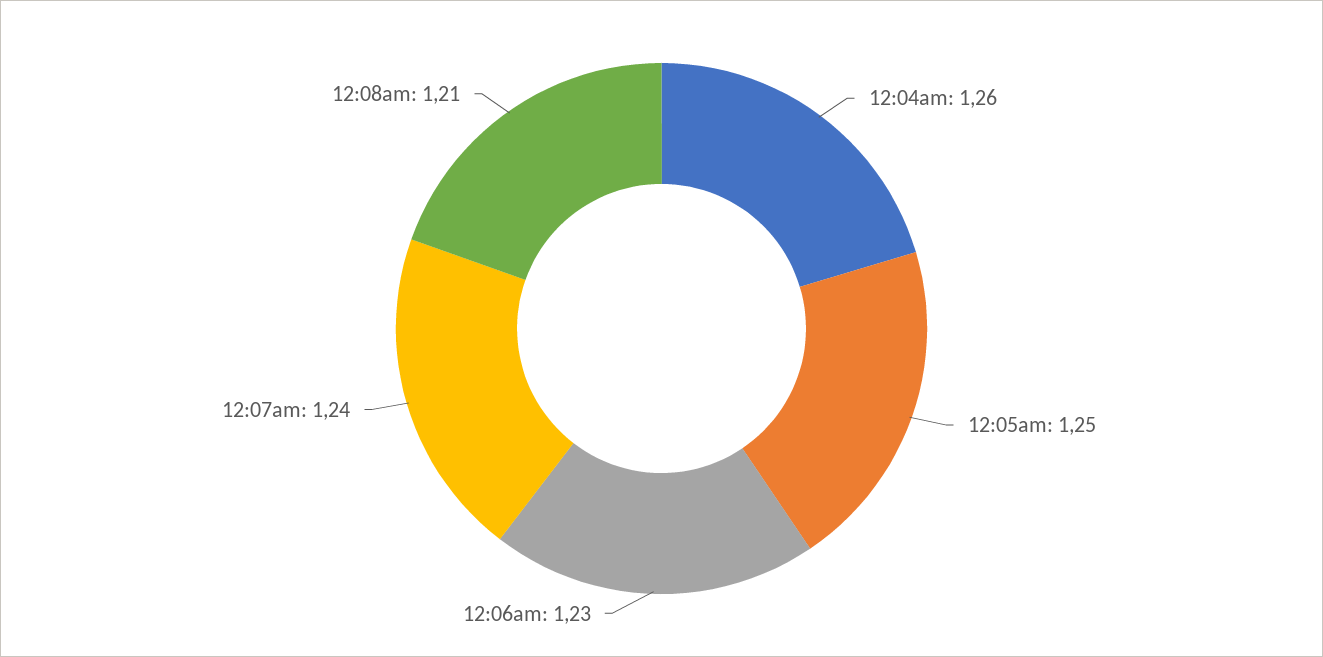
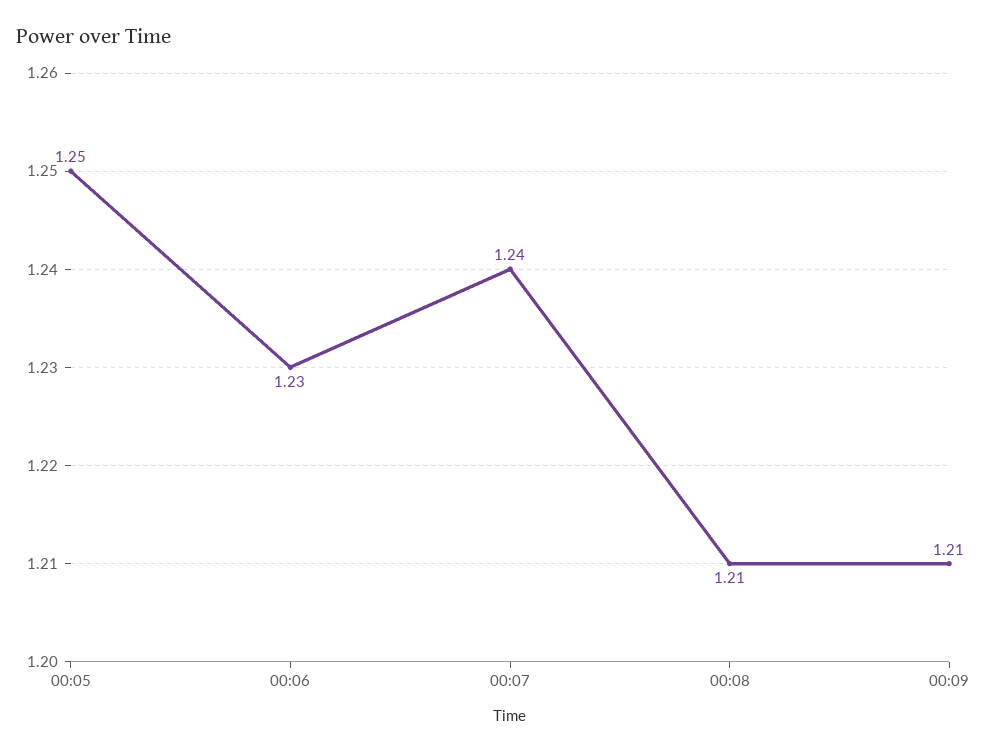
12:04am: 1.26 -> none
00:09: none -> 1.21

